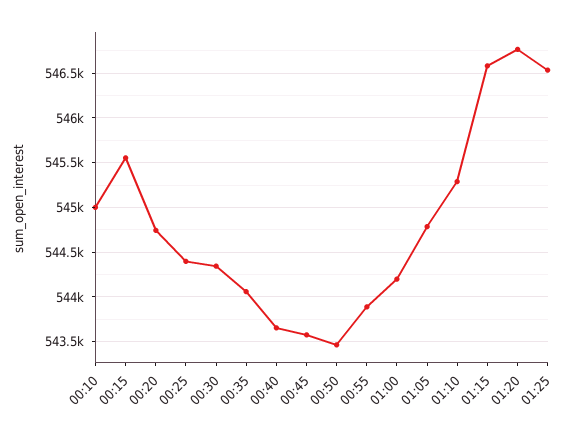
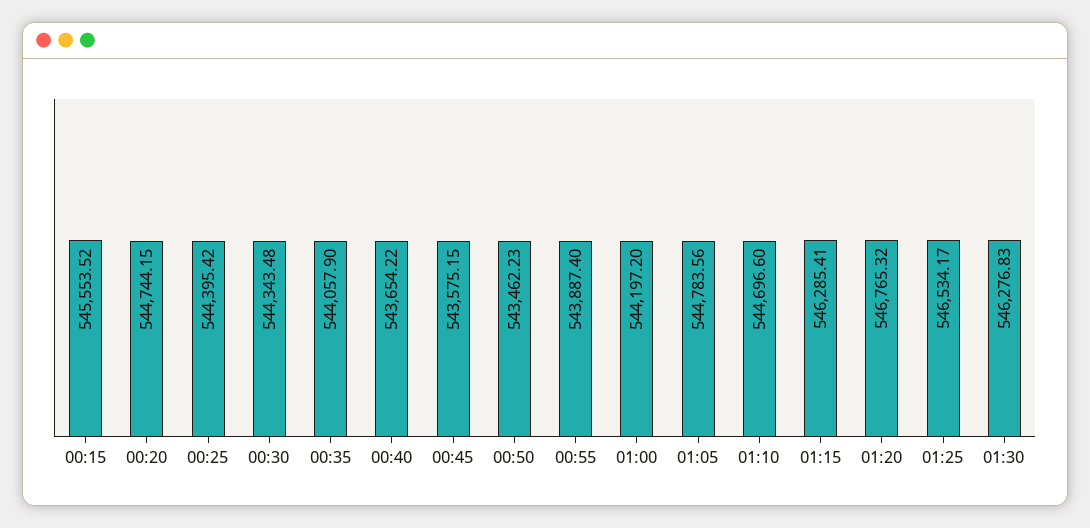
00:10: 545000 -> none
01:10: 545300 -> 544696.6
01:15: 546600 -> 546285.41
01:30: none -> 546276.83

